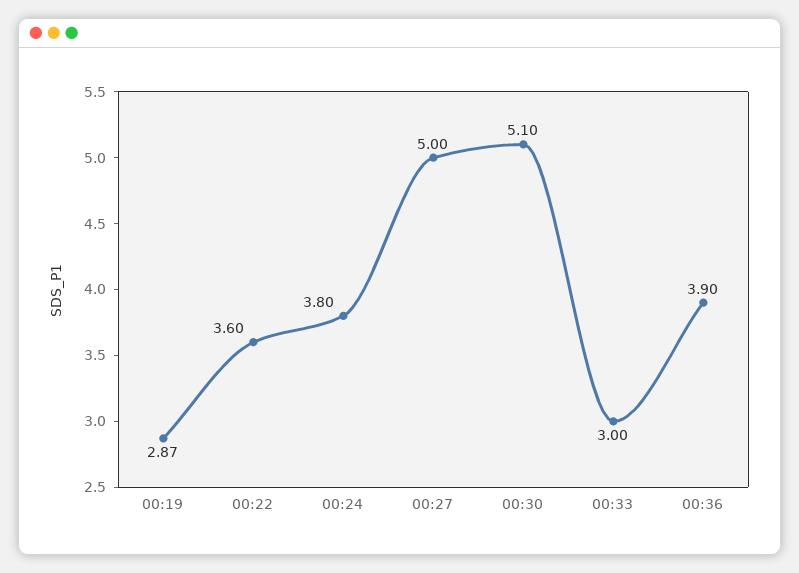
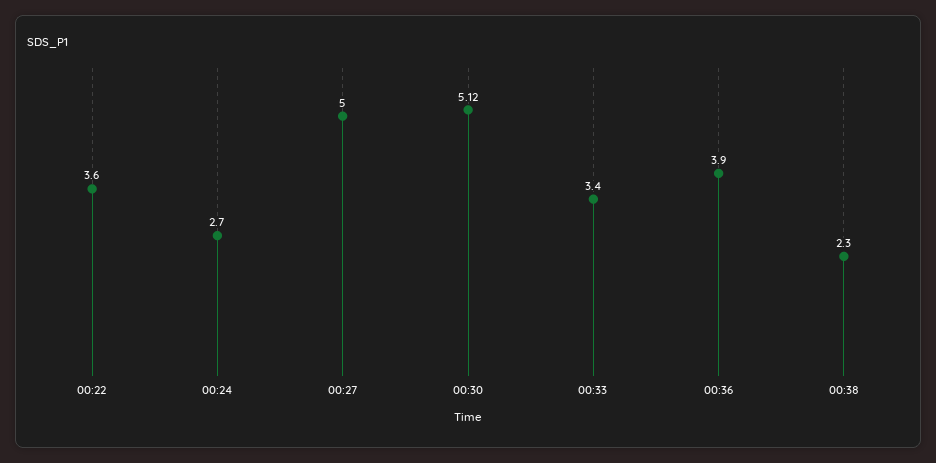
00:19: 2.87 -> none
00:24: 3.8 -> 2.7
00:30: 5.1 -> 5.12
00:33: 3 -> 3.4
00:38: none -> 2.3

